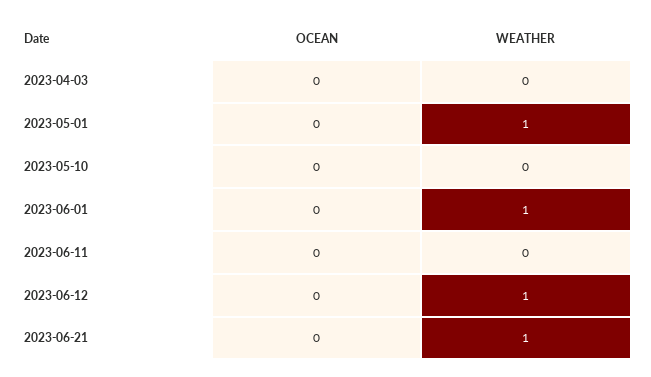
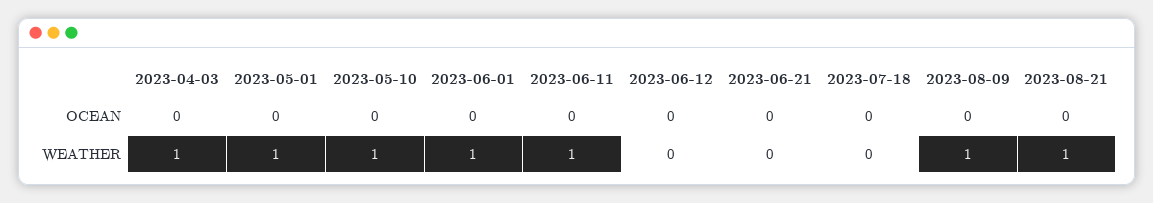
WEATHER, 2023-04-03: 0 -> 1
WEATHER, 2023-05-10: 0 -> 1
WEATHER, 2023-06-11: 0 -> 1
WEATHER, 2023-06-12: 1 -> 0
WEATHER, 2023-06-21: 1 -> 0
OCEAN, 2023-07-18: none -> 0
OCEAN, 2023-08-09: none -> 0
OCEAN, 2023-08-21: none -> 0
WEATHER, 2023-07-18: none -> 0
WEATHER, 2023-08-09: none -> 1
WEATHER, 2023-08-21: none -> 1

